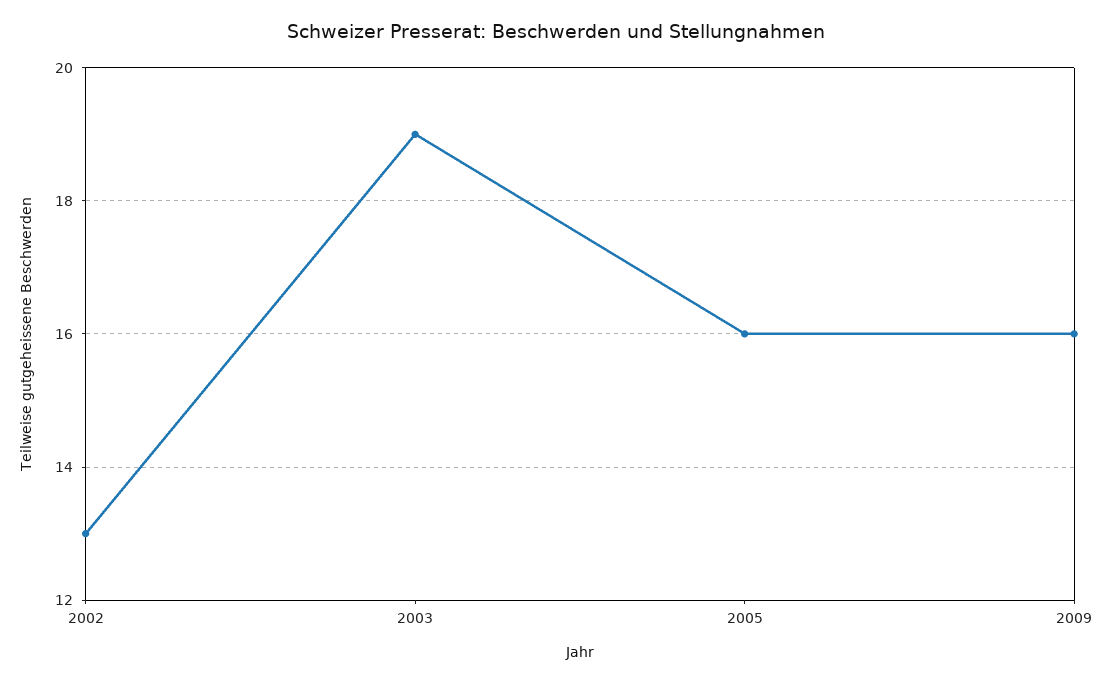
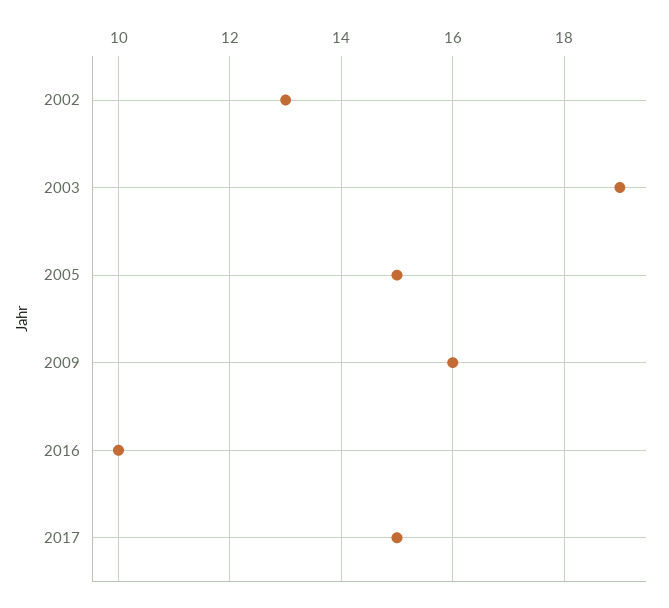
2005: 16 -> 15
2016: none -> 10
2017: none -> 15

